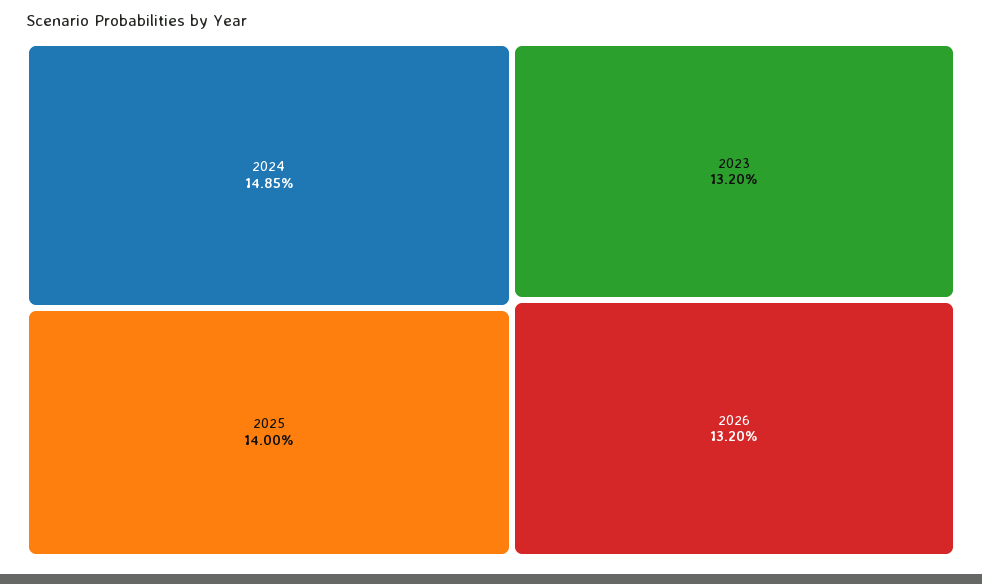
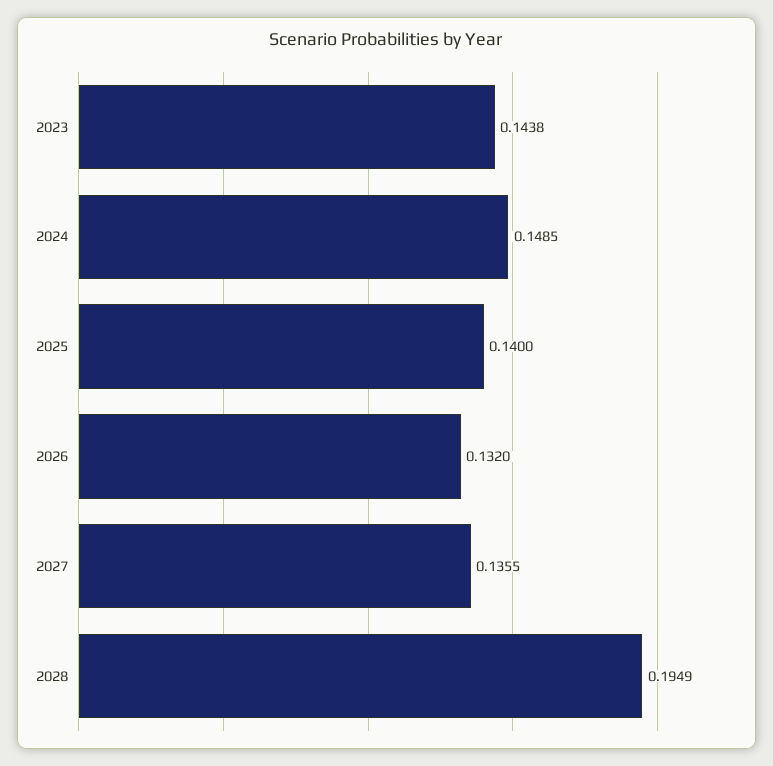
2023: 0.132 -> 0.1438
2027: none -> 0.1355
2028: none -> 0.1949

